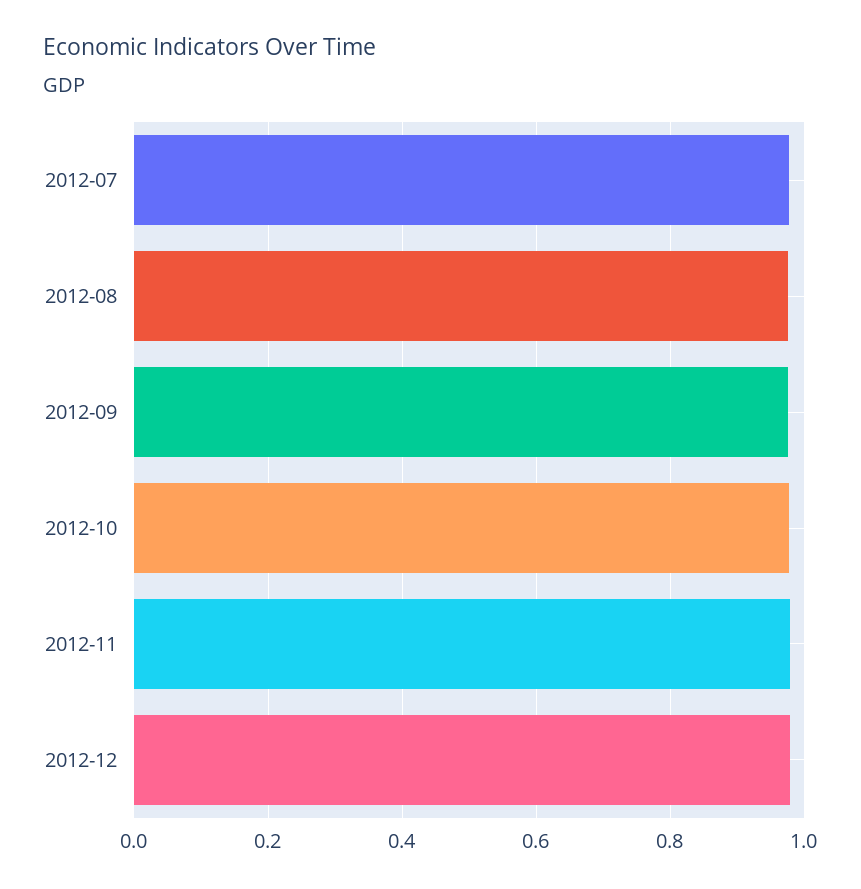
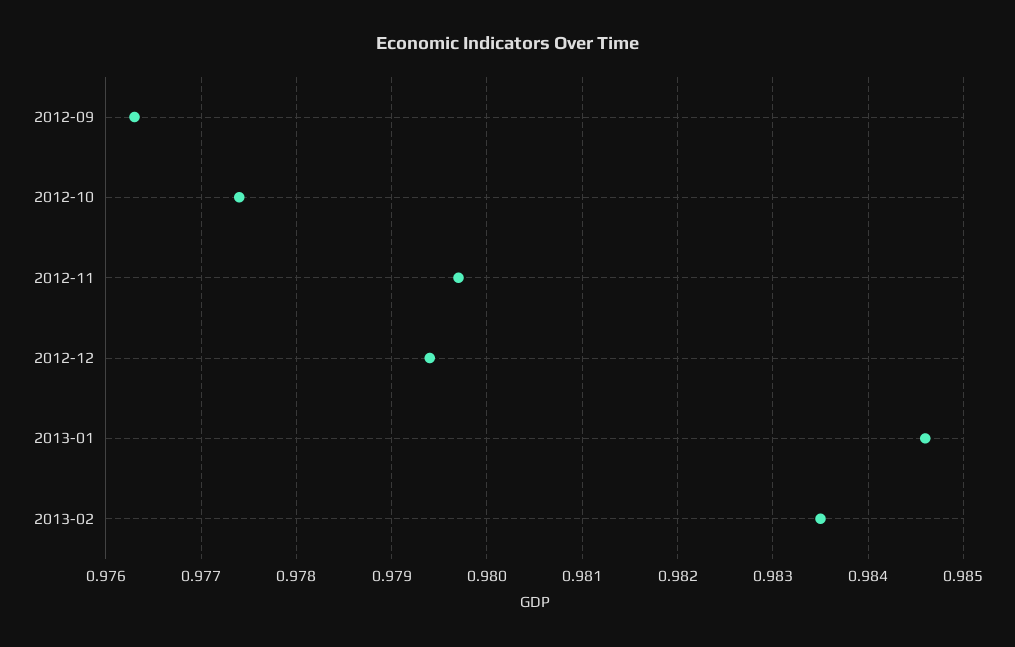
2012-07: 0.98 -> none
2012-08: 0.98 -> none
2013-01: none -> 0.9846
2013-02: none -> 0.9835

